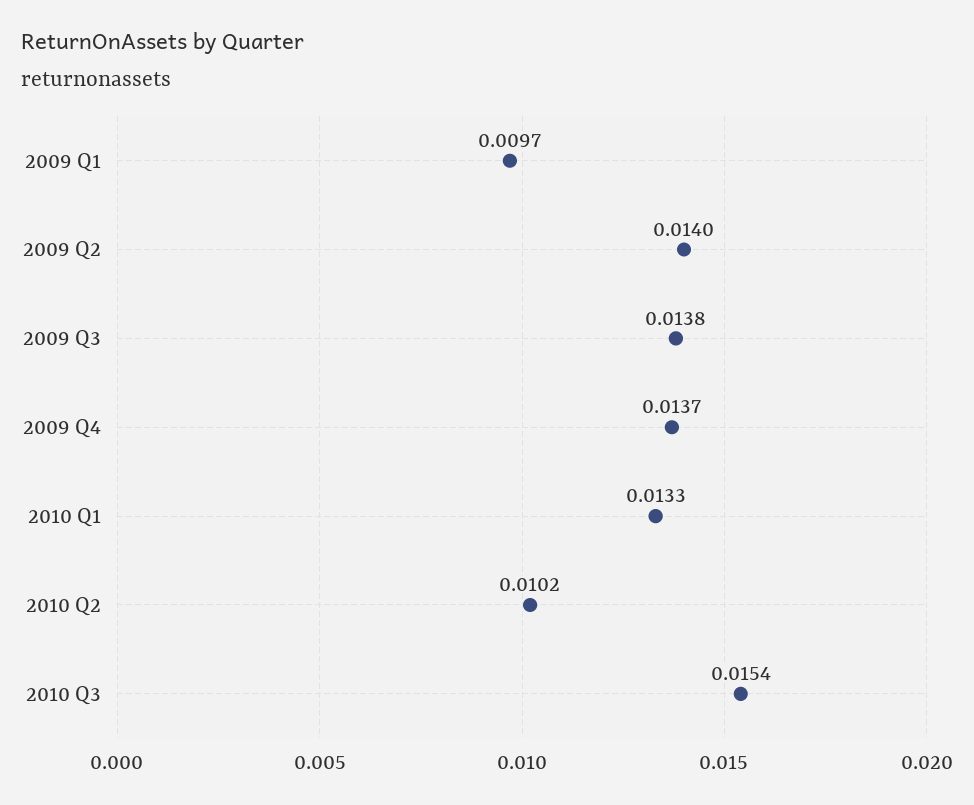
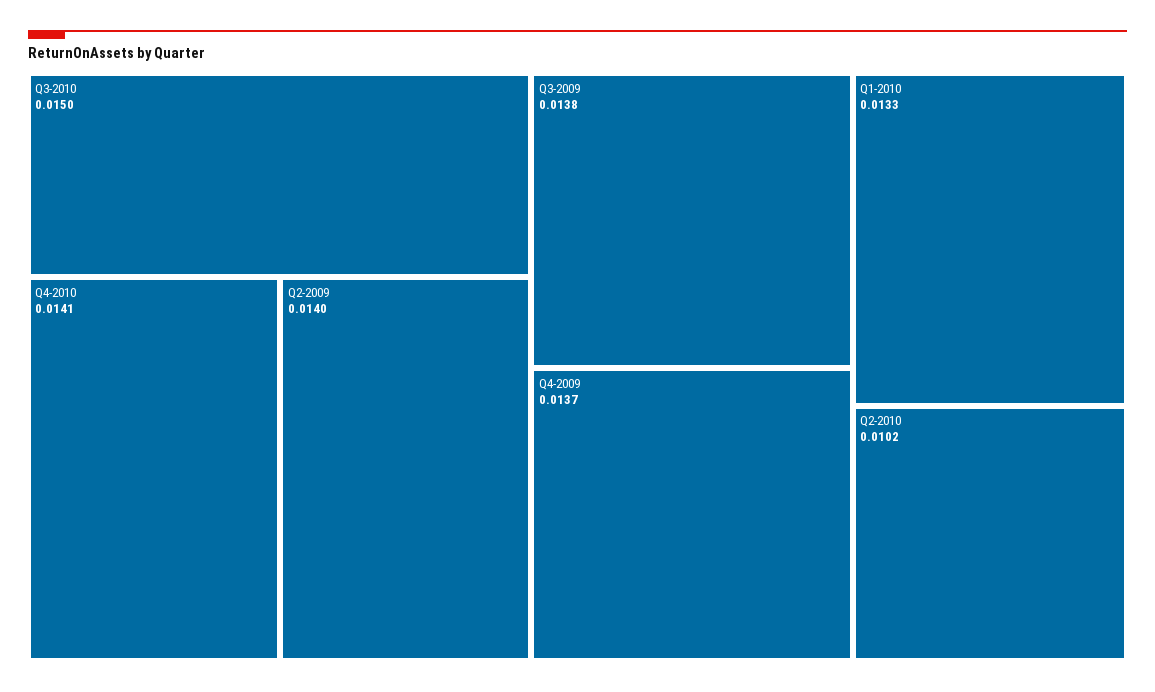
2009 Q1: 0.0097 -> none
2010 Q3: 0.0154 -> 0.015
Q4-2010: none -> 0.0141

